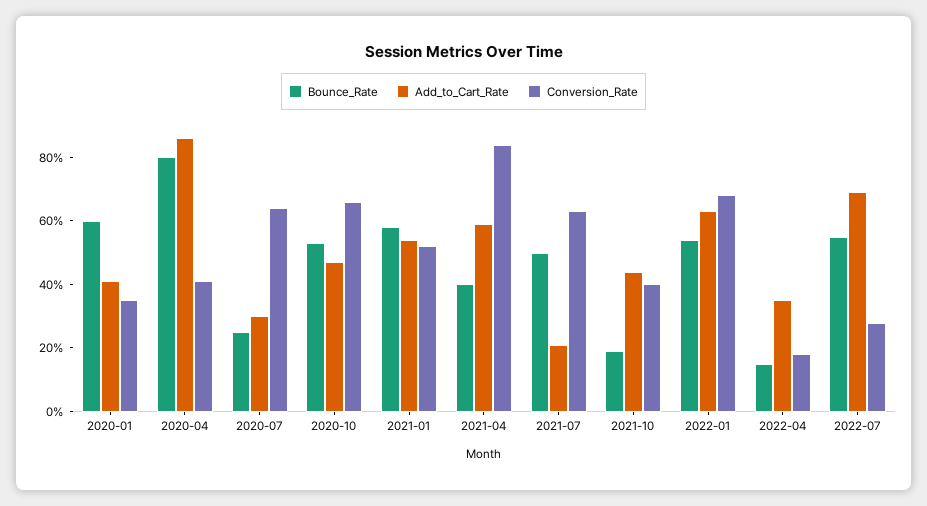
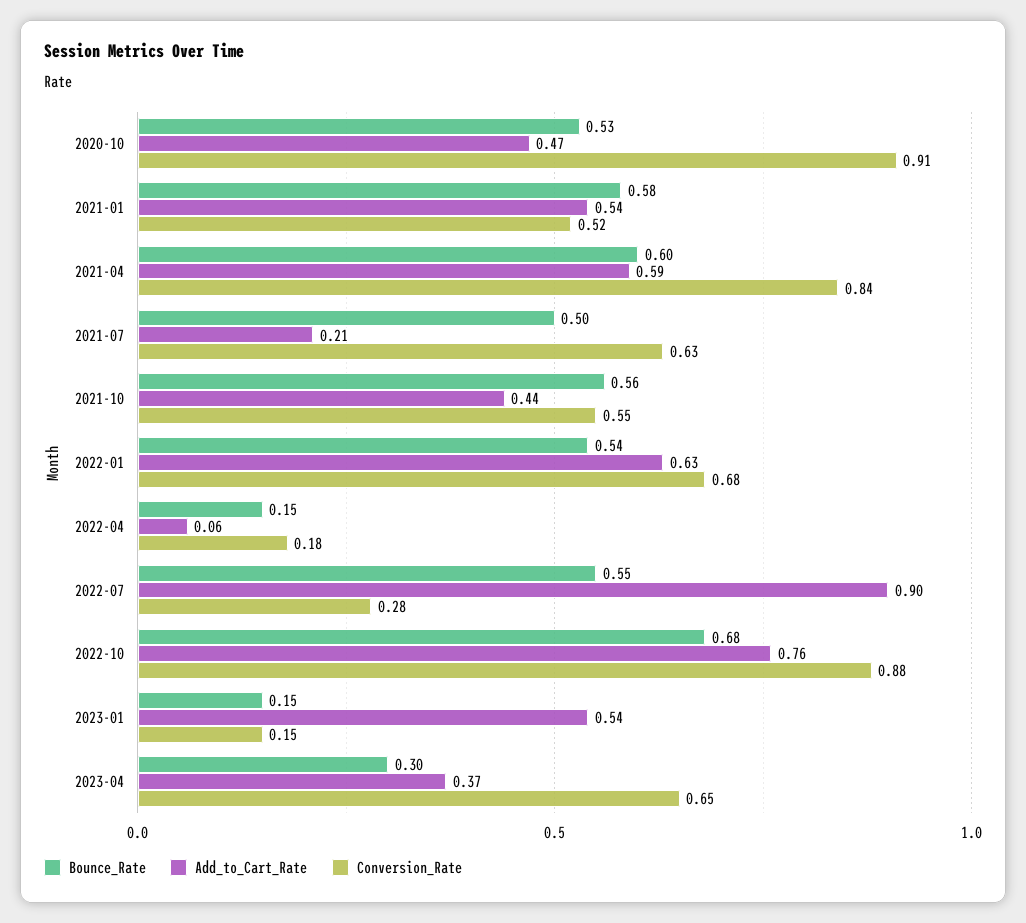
Bounce_Rate, 2020-01: 0.6 -> none
Add_to_Cart_Rate, 2020-01: 0.4 -> none
Conversion_Rate, 2020-01: 0.35 -> none
Bounce_Rate, 2020-04: 0.8 -> none
Add_to_Cart_Rate, 2020-04: 0.85 -> none
Conversion_Rate, 2020-04: 0.4 -> none
Bounce_Rate, 2020-07: 0.25 -> none
Add_to_Cart_Rate, 2020-07: 0.3 -> none
Conversion_Rate, 2020-07: 0.65 -> none
Conversion_Rate, 2020-10: 0.65 -> 0.91
Bounce_Rate, 2021-04: 0.4 -> 0.6
Bounce_Rate, 2021-10: 0.2 -> 0.56
Conversion_Rate, 2021-10: 0.4 -> 0.55
Add_to_Cart_Rate, 2022-04: 0.35 -> 0.06
Add_to_Cart_Rate, 2022-07: 0.7 -> 0.9
Bounce_Rate, 2022-10: none -> 0.68
Add_to_Cart_Rate, 2022-10: none -> 0.76
Conversion_Rate, 2022-10: none -> 0.88
Bounce_Rate, 2023-01: none -> 0.15
Add_to_Cart_Rate, 2023-01: none -> 0.54
Conversion_Rate, 2023-01: none -> 0.15
Bounce_Rate, 2023-04: none -> 0.3
Add_to_Cart_Rate, 2023-04: none -> 0.37
Conversion_Rate, 2023-04: none -> 0.65

